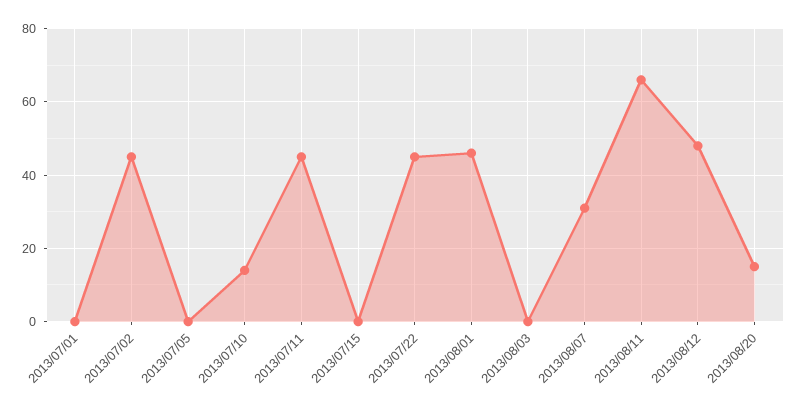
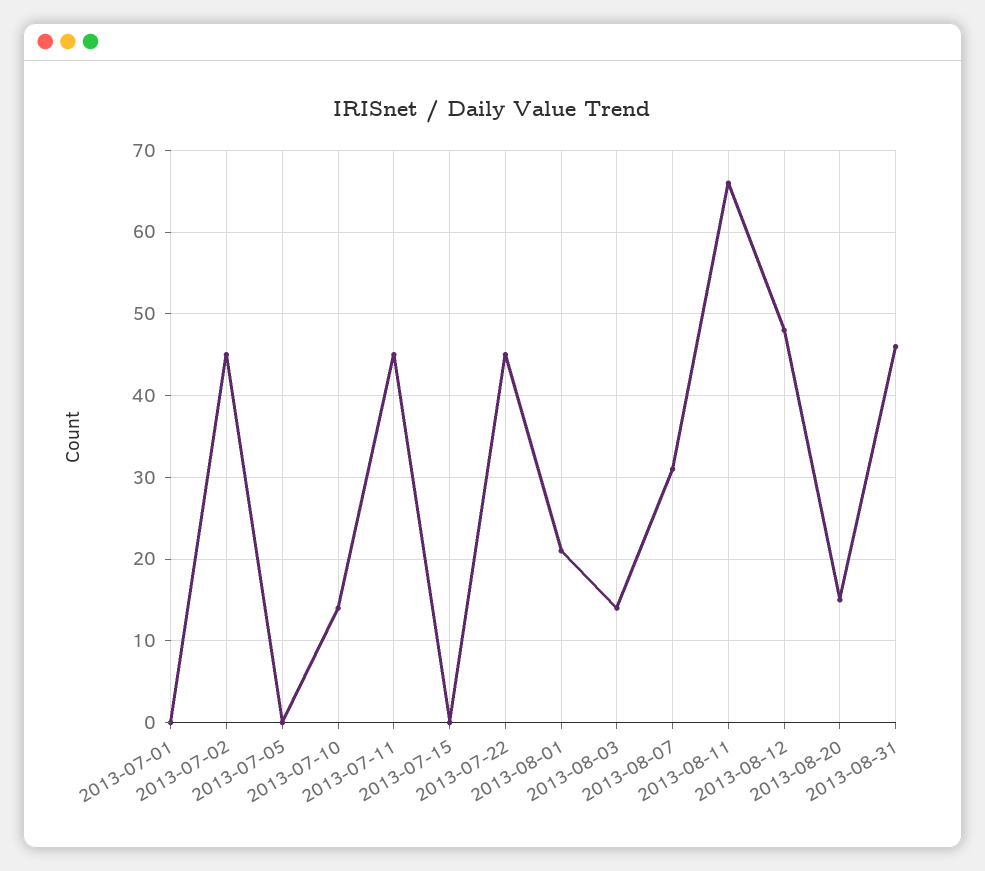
2013/08/01: 45 -> 21
2013/08/03: 0 -> 14
2013-08-31: none -> 46

